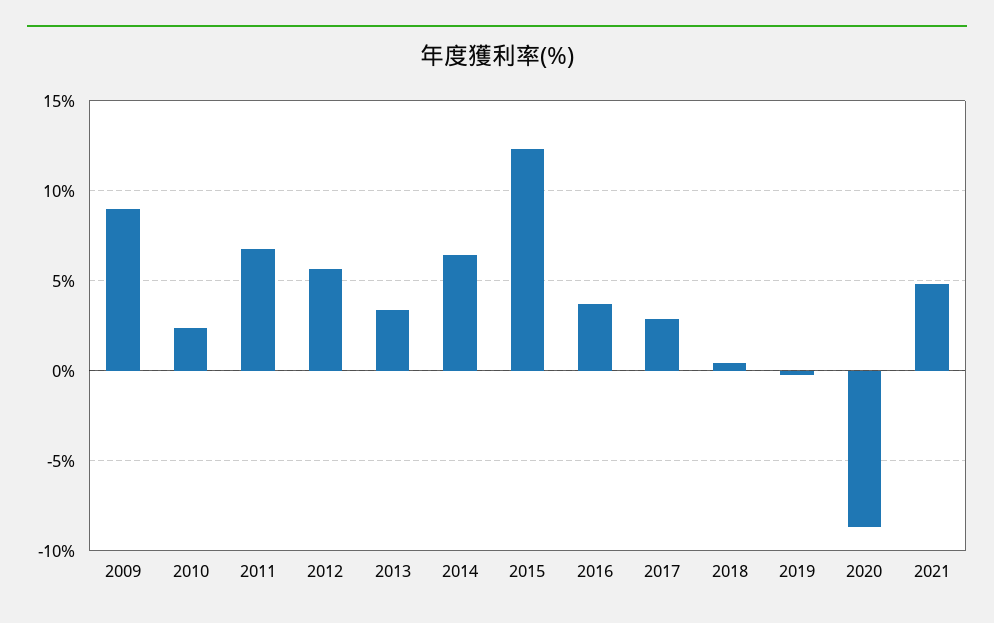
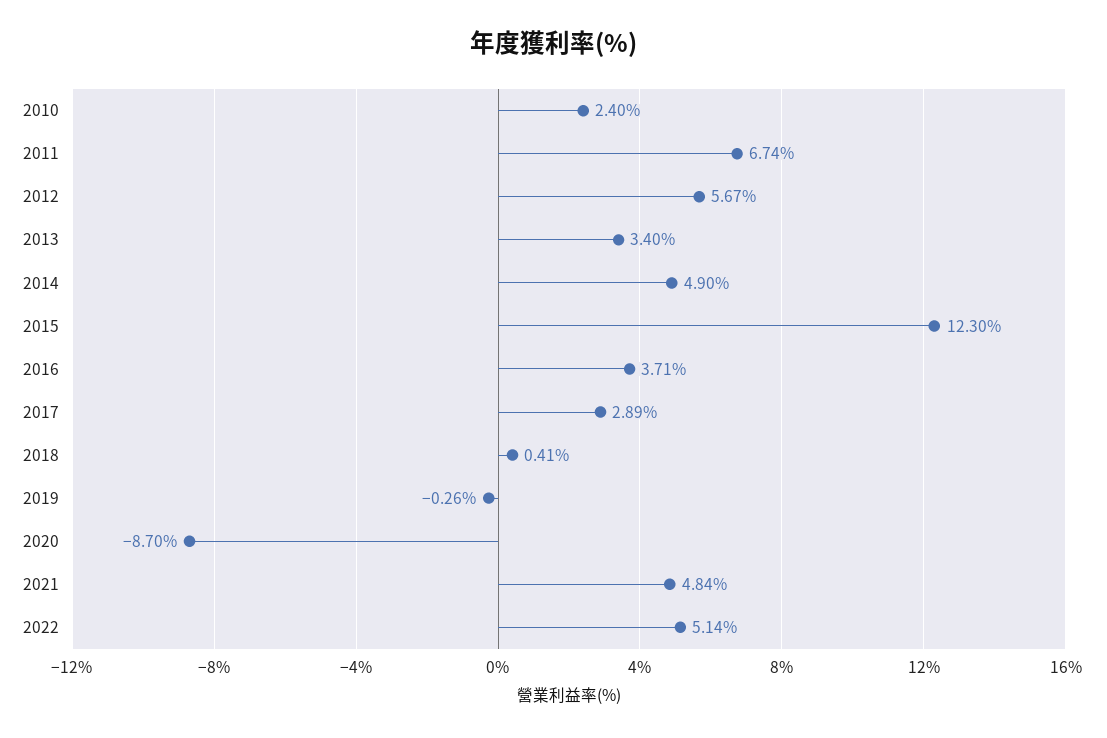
2009: 9 -> none
2014: 6.5 -> 4.9
2022: none -> 5.14

